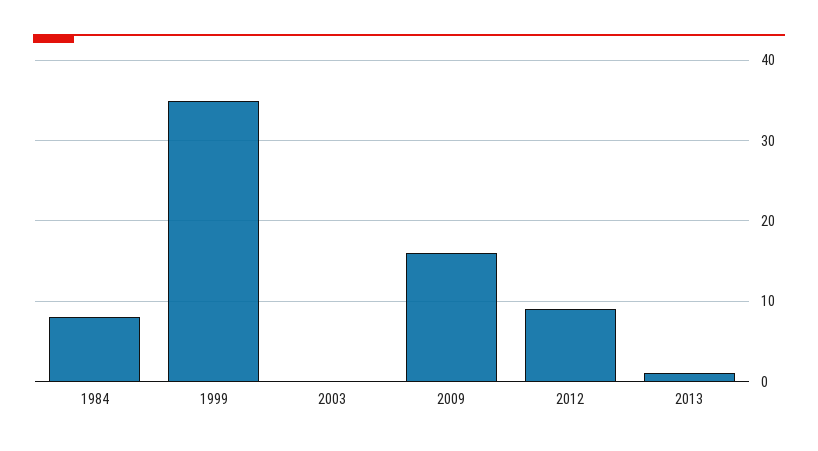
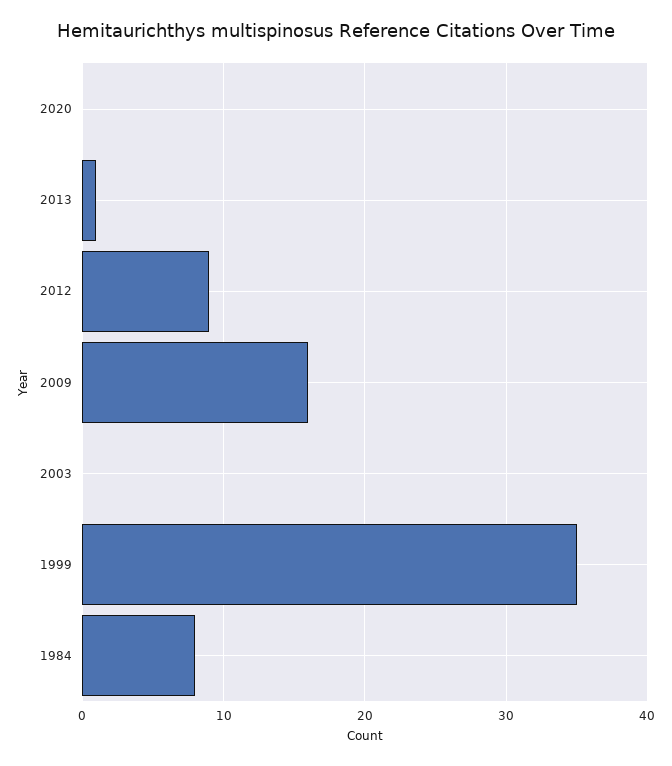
2020: none -> 0

